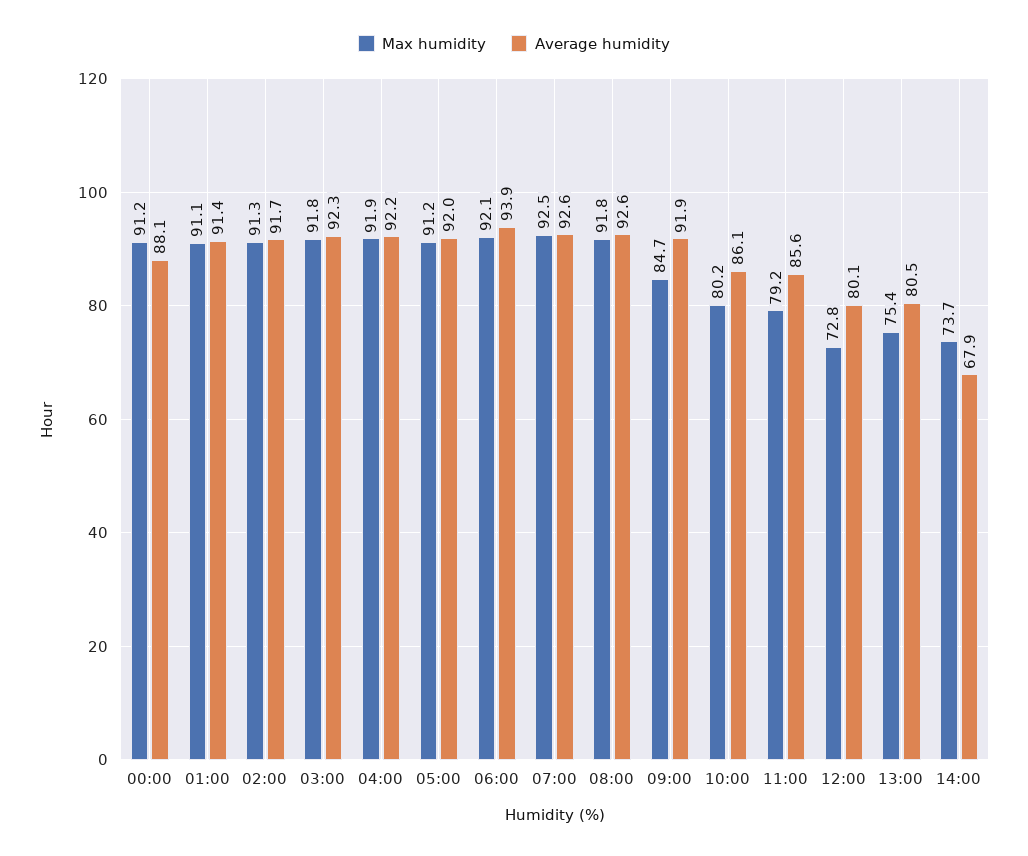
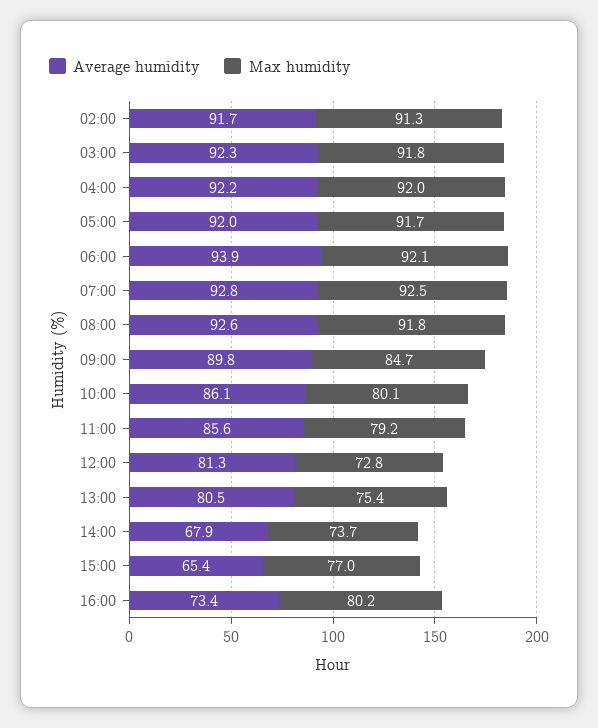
Max humidity, 00:00: 91.2 -> none
Average humidity, 00:00: 88.1 -> none
Max humidity, 01:00: 91.1 -> none
Average humidity, 01:00: 91.4 -> none
Max humidity, 04:00: 91.9 -> 92
Max humidity, 05:00: 91.2 -> 91.7
Average humidity, 07:00: 92.6 -> 92.8
Average humidity, 09:00: 91.9 -> 89.8
Max humidity, 10:00: 80.2 -> 80.1
Average humidity, 12:00: 80.1 -> 81.3
Average humidity, 15:00: none -> 65.4
Max humidity, 15:00: none -> 77
Average humidity, 16:00: none -> 73.4
Max humidity, 16:00: none -> 80.2

